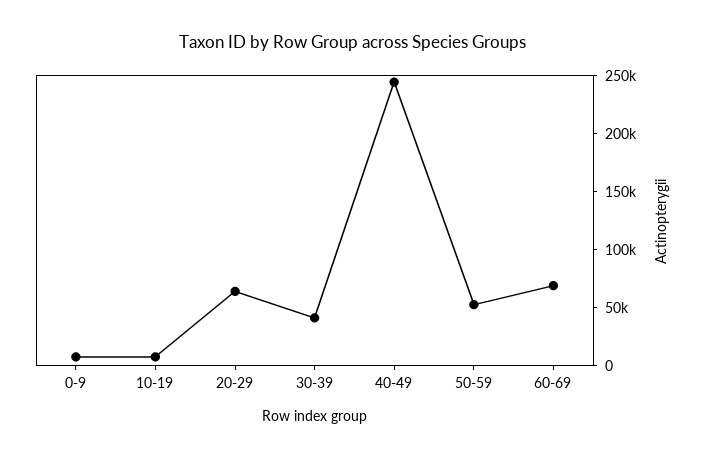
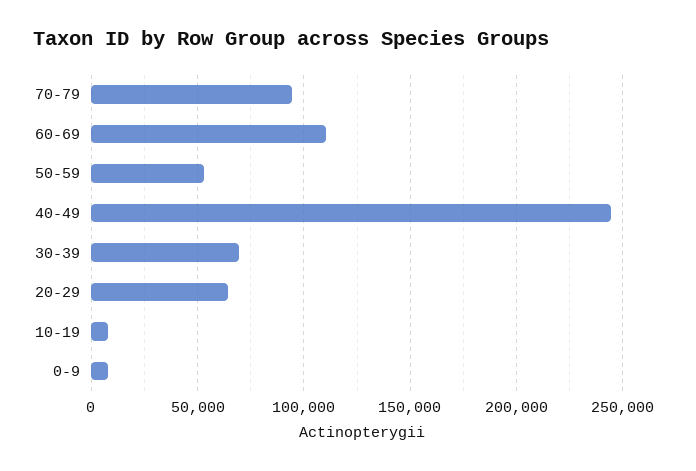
30-39: 40000 -> 70000
60-69: 70000 -> 110000
70-79: none -> 95000

